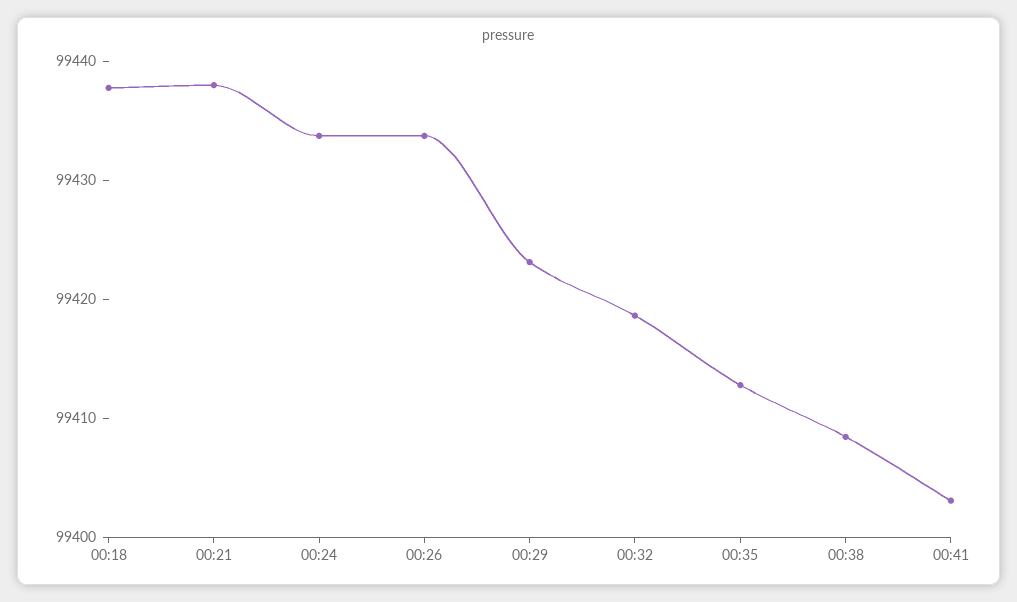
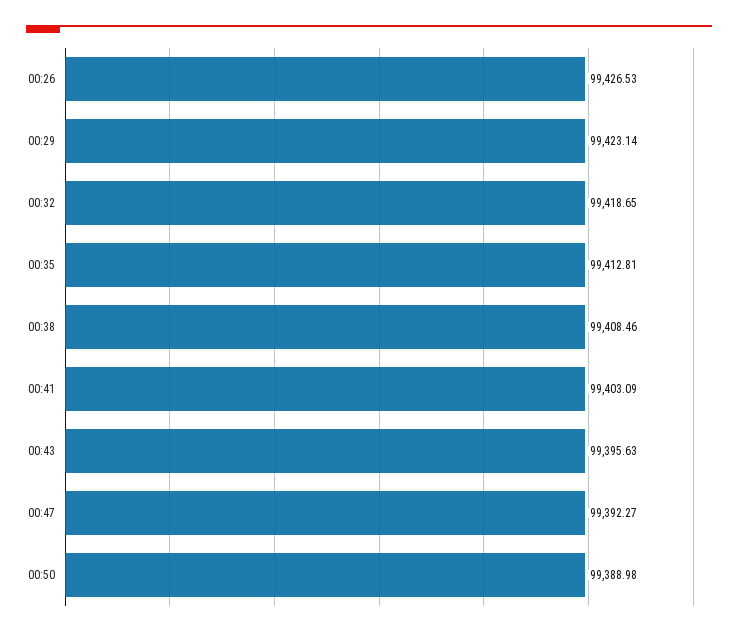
00:18: 99438 -> none
00:21: 99438 -> none
00:24: 99434 -> none
00:26: 99434 -> 99426.53
00:43: none -> 99395.63
00:47: none -> 99392.27
00:50: none -> 99388.98

